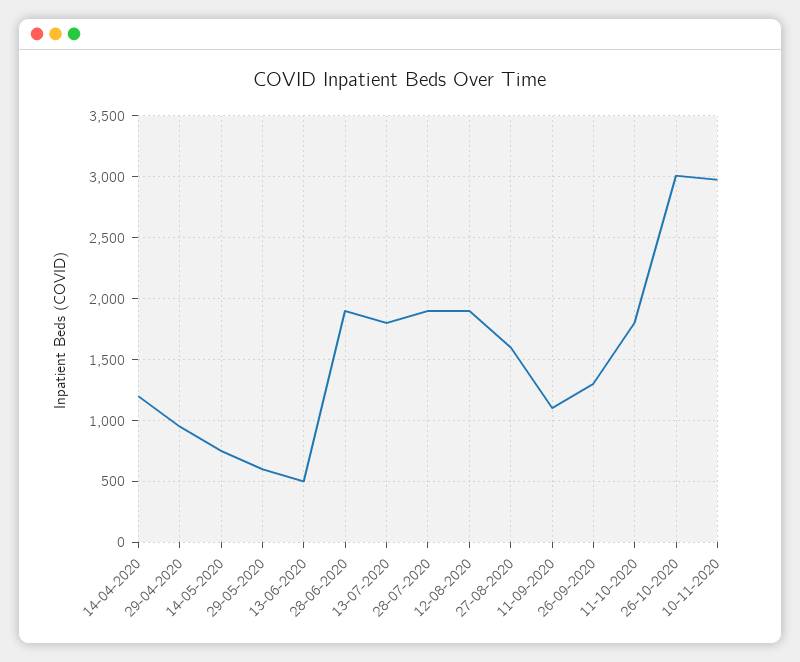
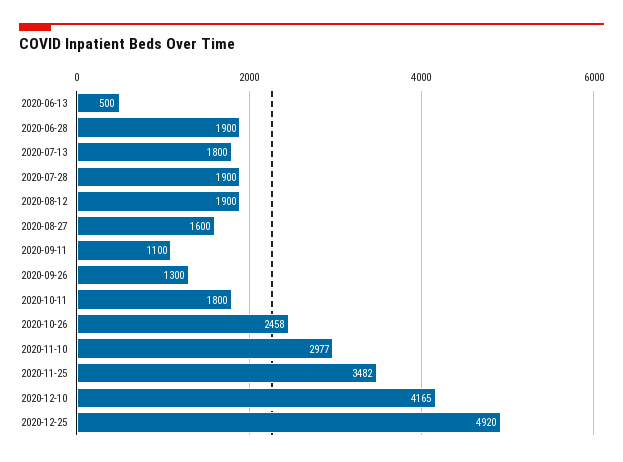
14-04-2020: 1200 -> none
29-04-2020: 950 -> none
14-05-2020: 750 -> none
29-05-2020: 600 -> none
26-10-2020: 3000 -> 2458
2020-11-25: none -> 3482
2020-12-10: none -> 4165
2020-12-25: none -> 4920

